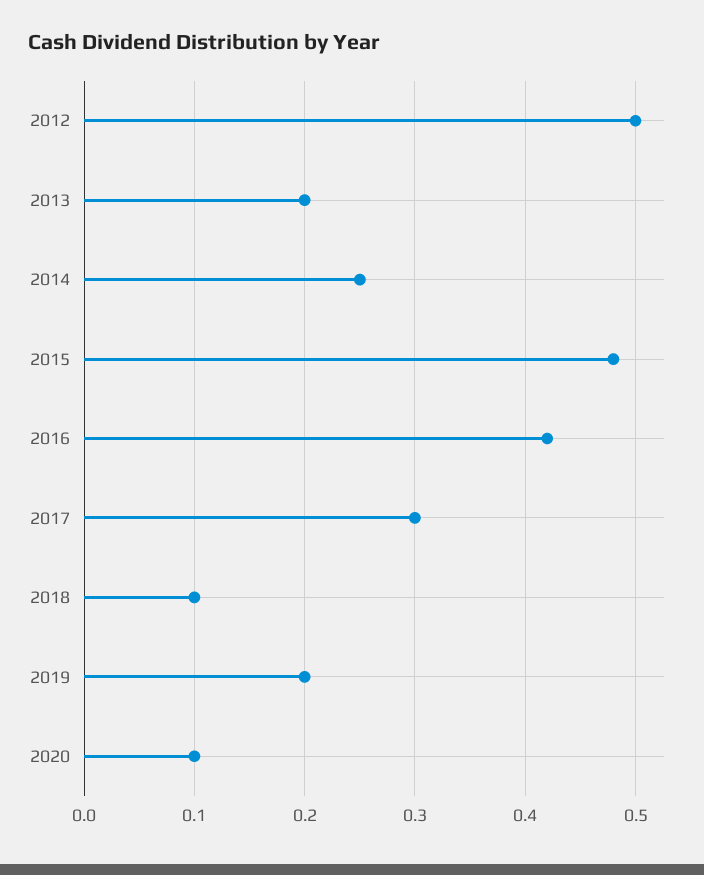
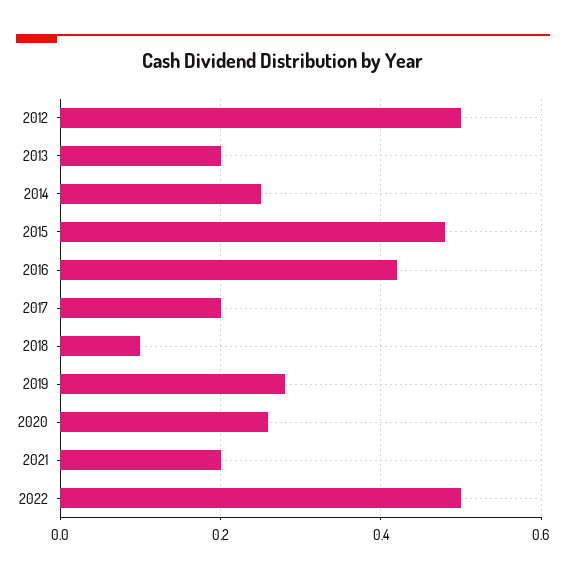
2017: 0.3 -> 0.2
2019: 0.2 -> 0.28
2020: 0.1 -> 0.26
2021: none -> 0.2
2022: none -> 0.5

